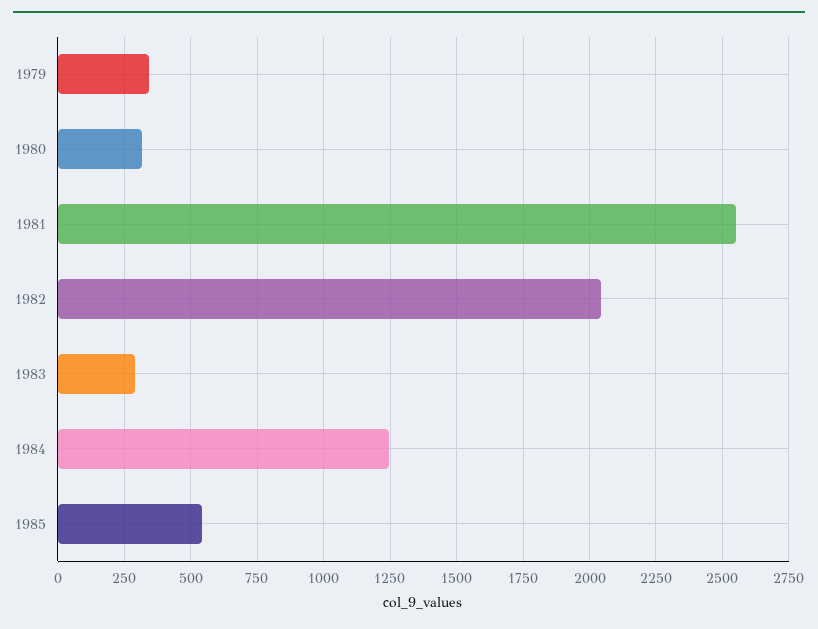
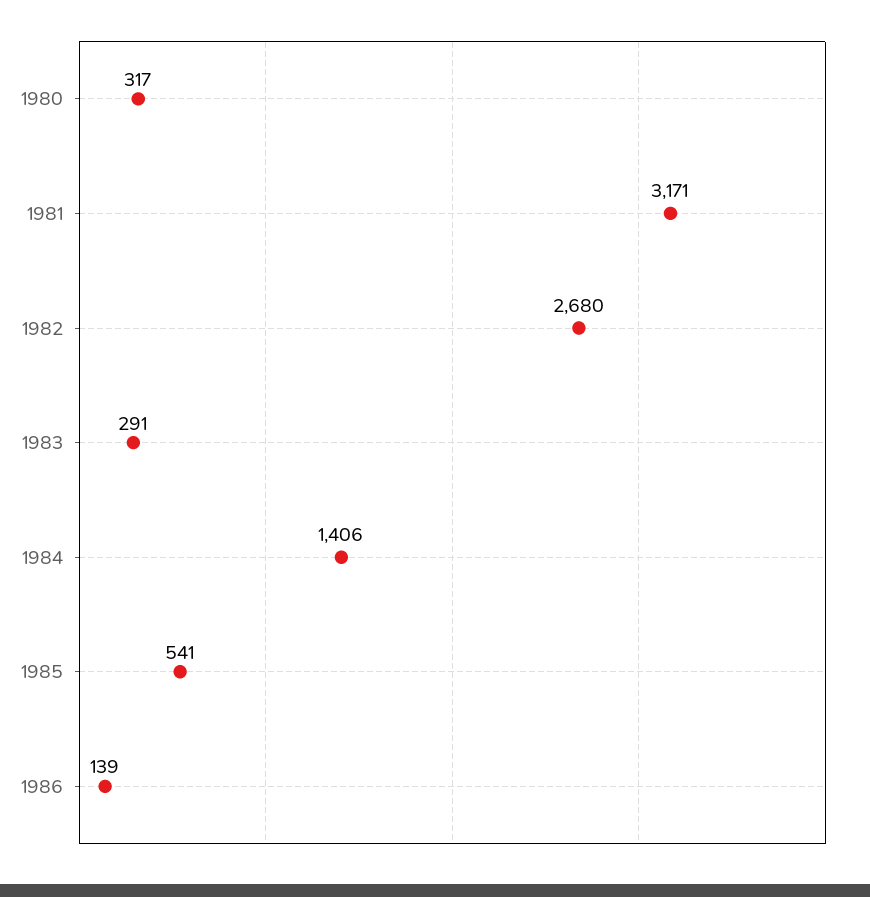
1979: 350 -> none
1981: 2550 -> 3171
1982: 2050 -> 2680
1984: 1250 -> 1406
1986: none -> 139

